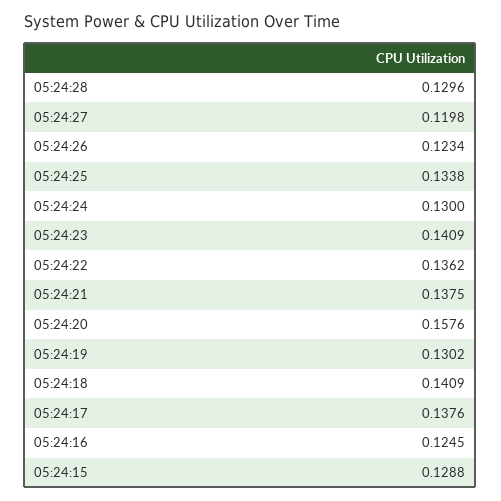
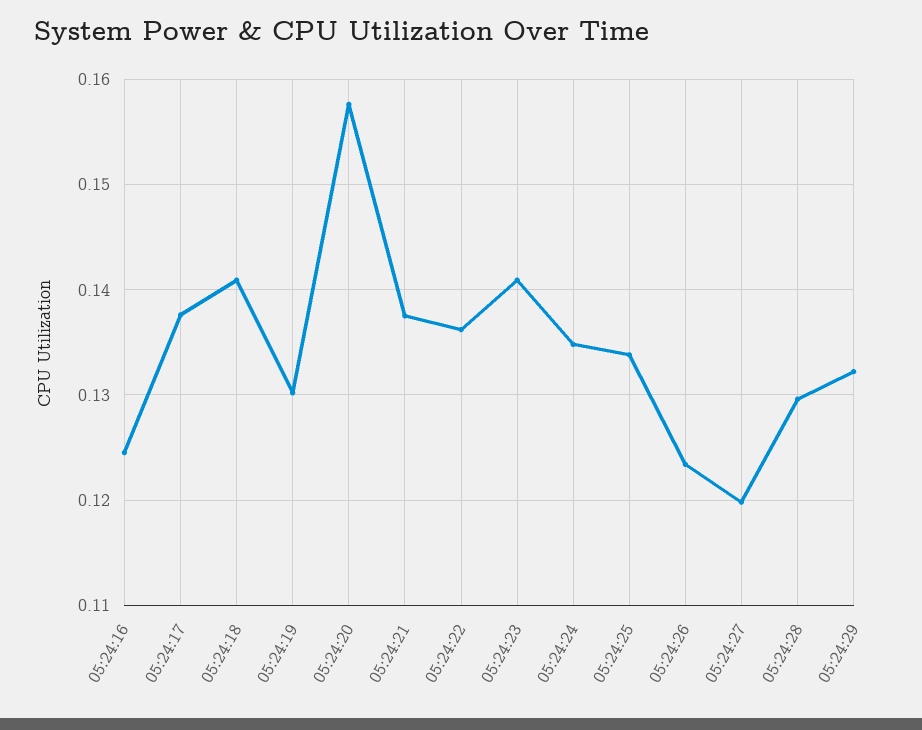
05:24:24: 0.13 -> 0.135
05:24:15: 0.1288 -> none
05:24:29: none -> 0.132

